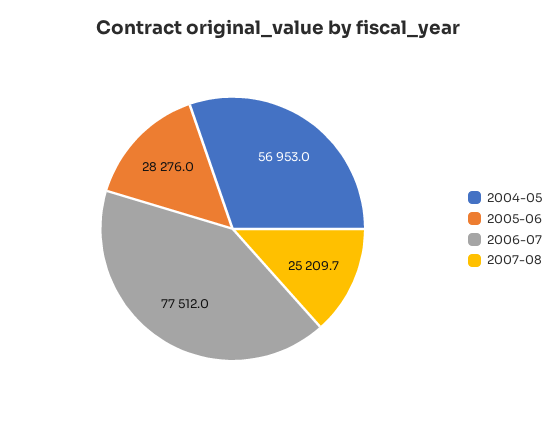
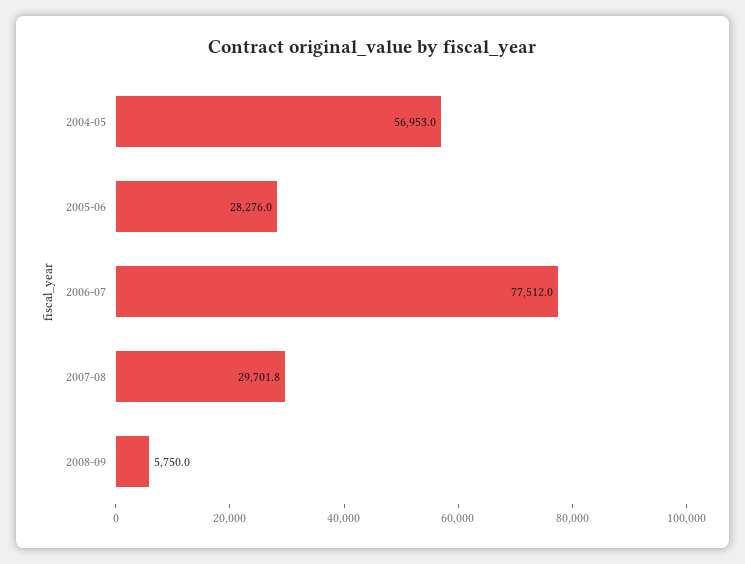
2007-08: 25209.7 -> 29701.8
2008-09: none -> 5750

